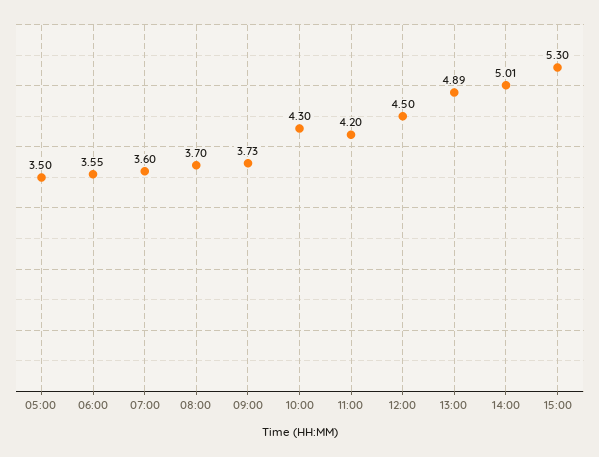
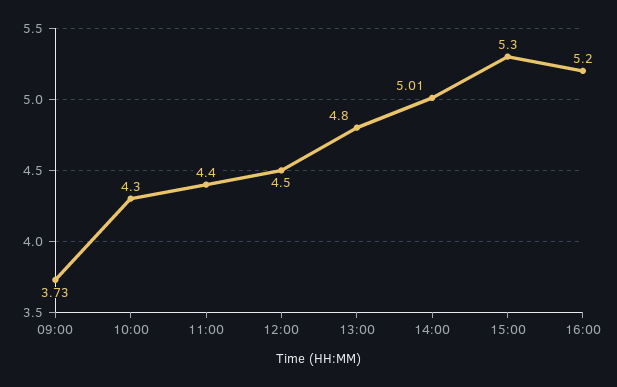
05:00: 3.5 -> none
06:00: 3.55 -> none
07:00: 3.6 -> none
08:00: 3.7 -> none
11:00: 4.2 -> 4.4
13:00: 4.89 -> 4.8
16:00: none -> 5.2

